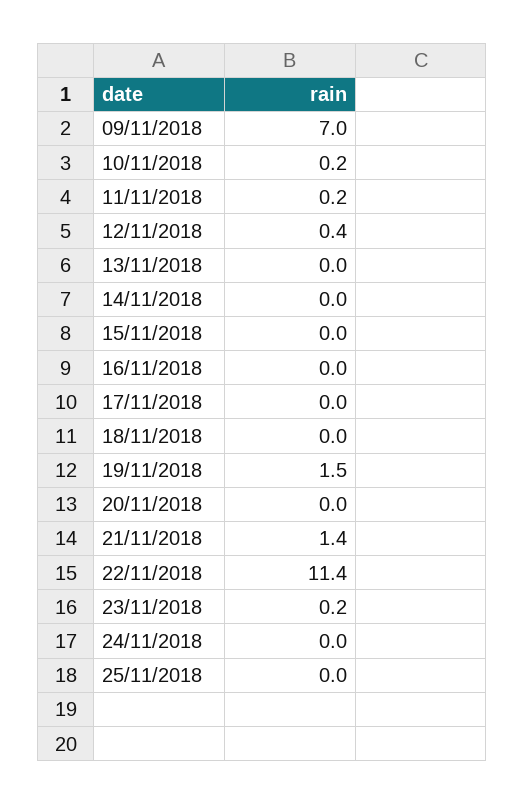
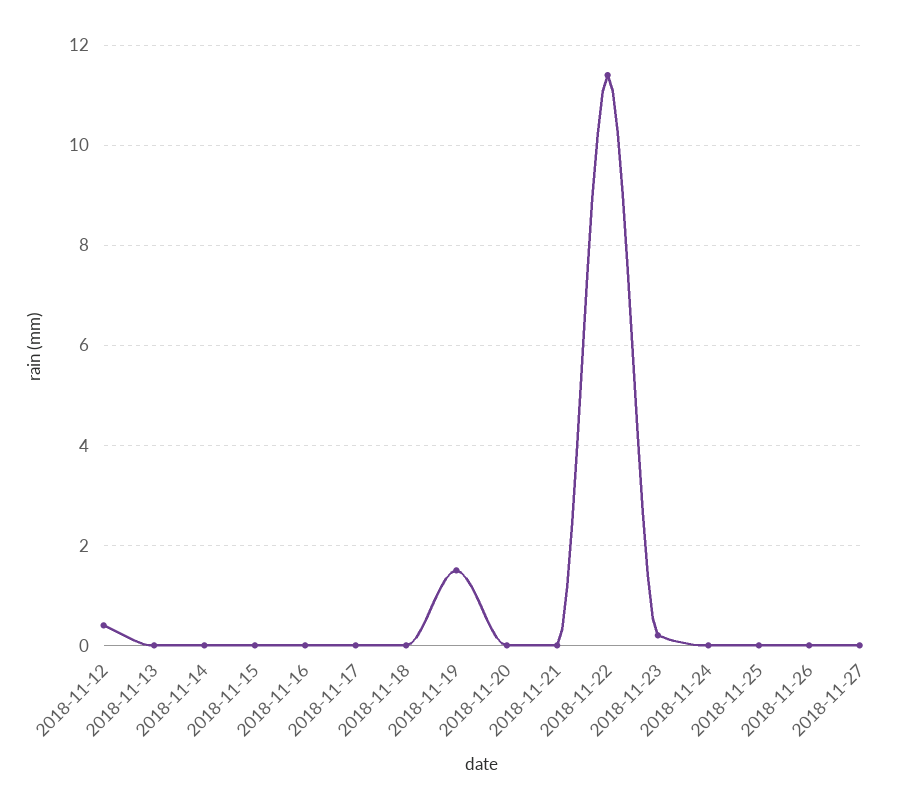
09/11/2018: 7 -> none
10/11/2018: 0.2 -> none
11/11/2018: 0.2 -> none
21/11/2018: 1.4 -> 0
2018-11-26: none -> 0
2018-11-27: none -> 0

